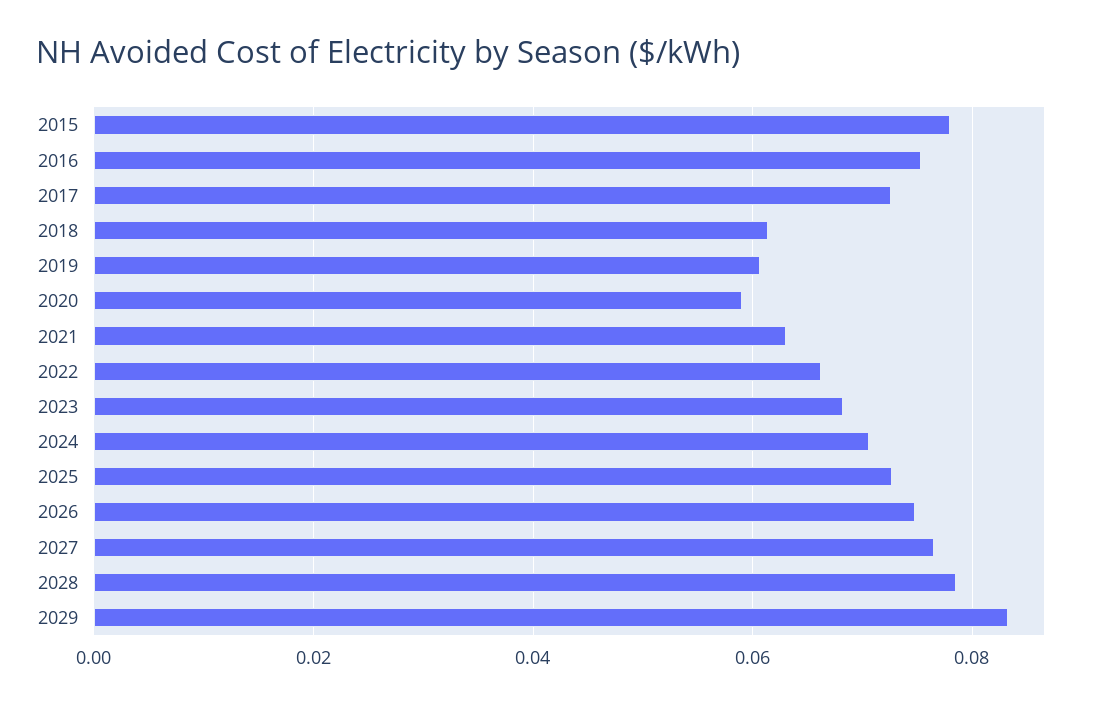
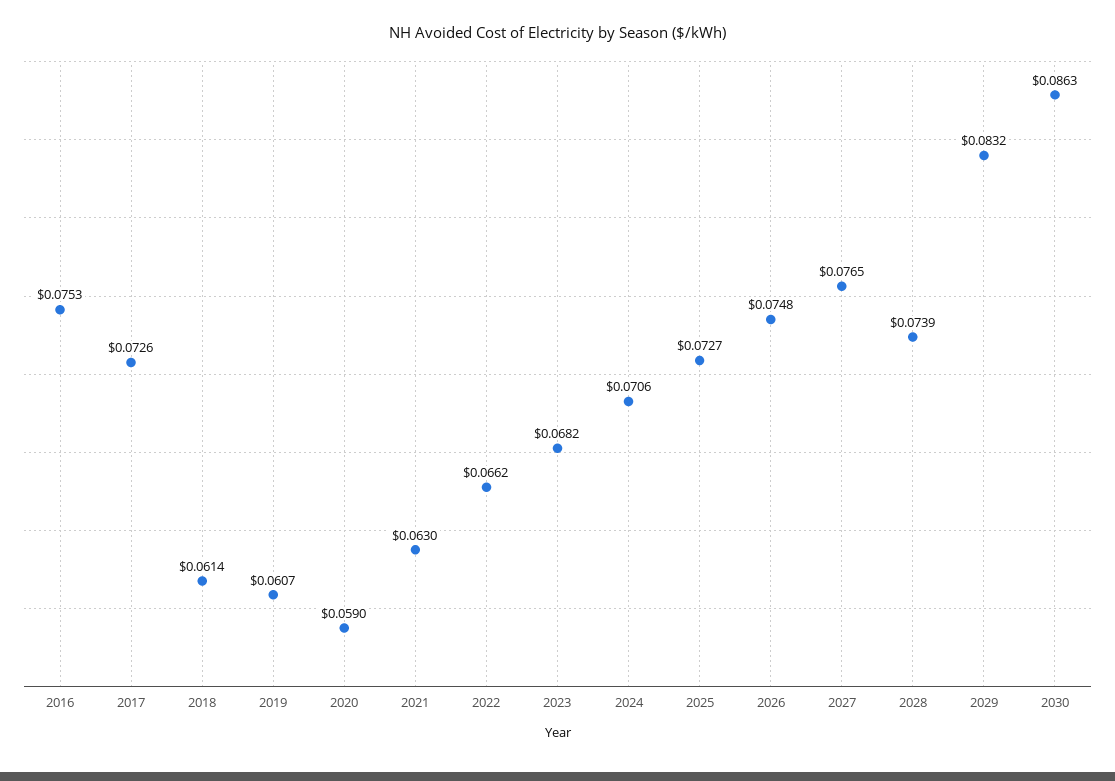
2015: 0.078 -> none
2028: 0.078 -> 0.0739
2030: none -> 0.0863

